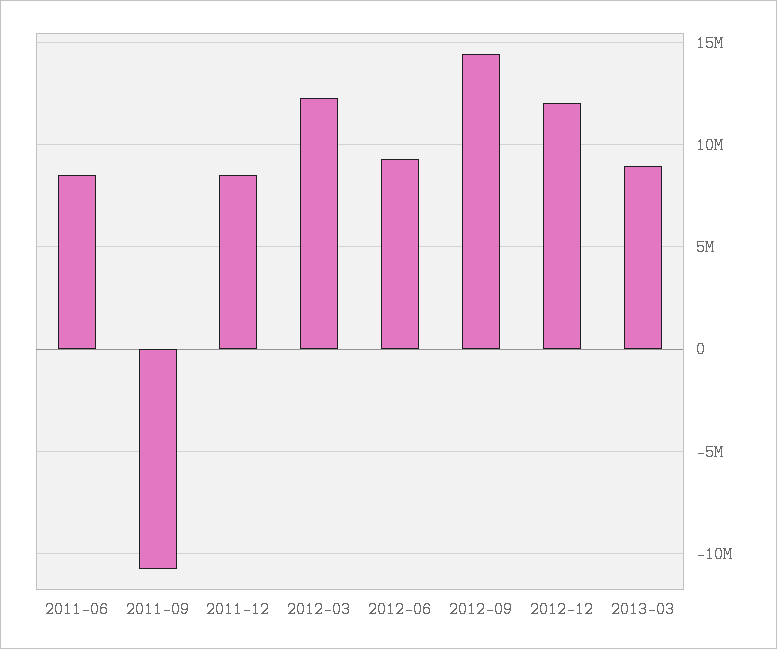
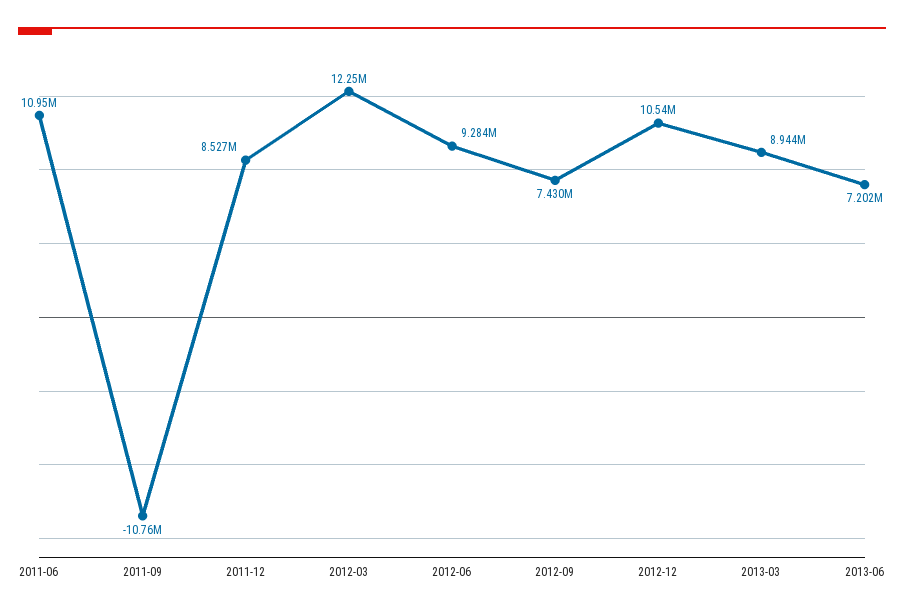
2011-06: 8500000 -> 10950000
2012-09: 14500000 -> 7430000
2012-12: 12000000 -> 10540000
2013-06: none -> 7202000

